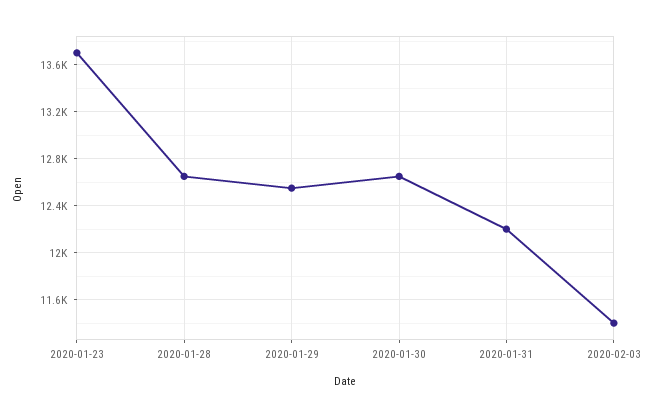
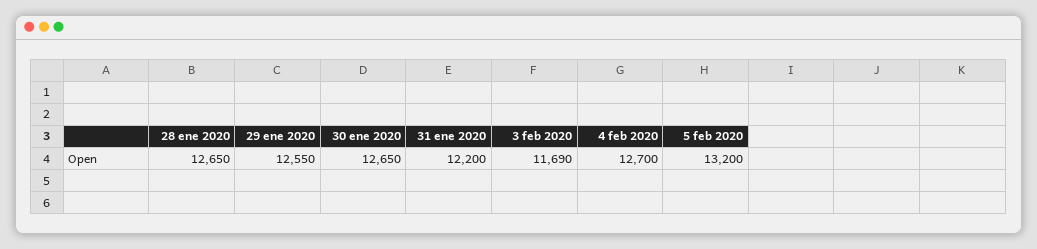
2020-01-23: 13700 -> none
2020-02-03: 11400 -> 11690
4 feb 2020: none -> 12700
5 feb 2020: none -> 13200

